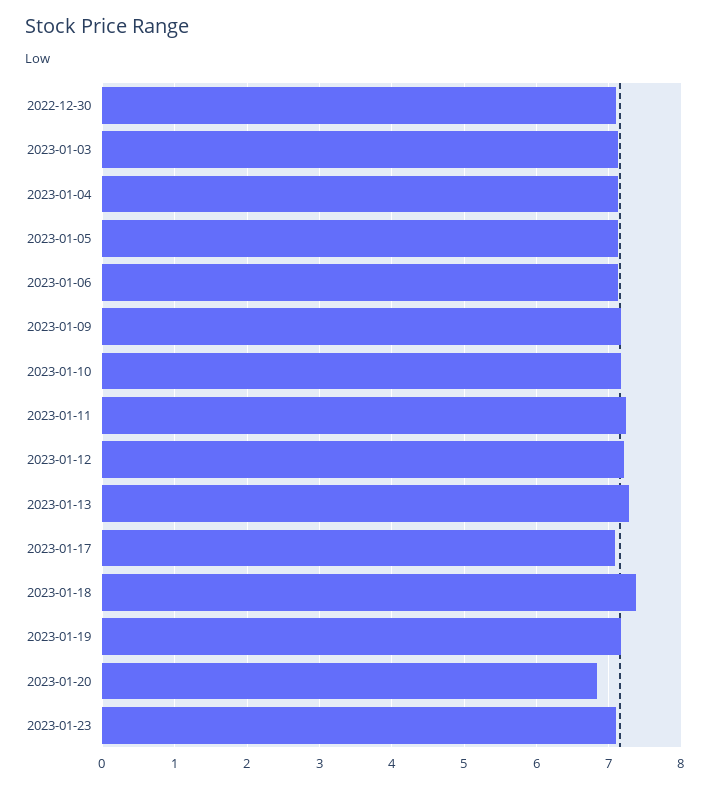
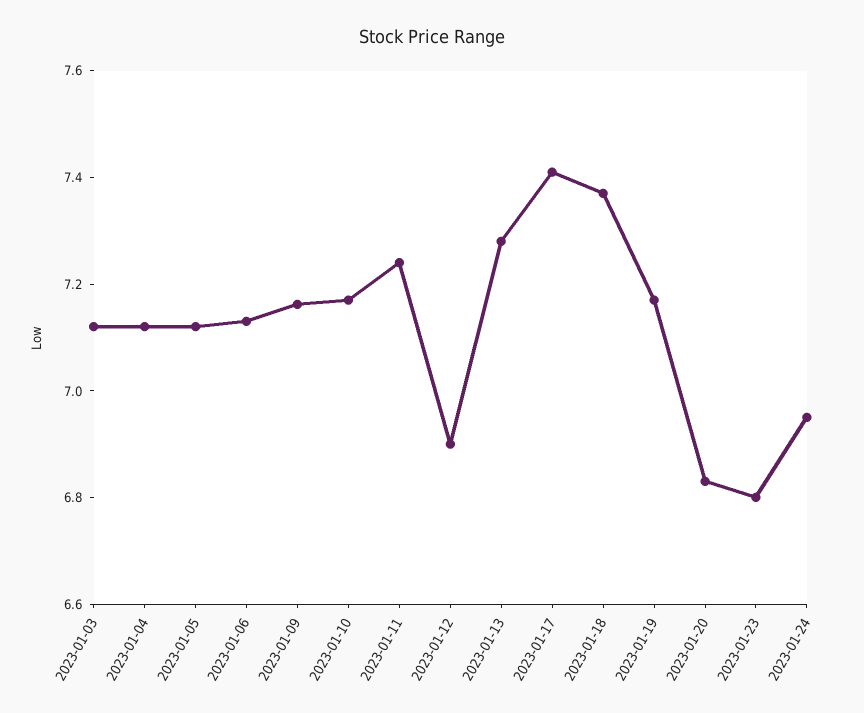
2022-12-30: 7.1 -> none
2023-01-12: 7.2 -> 6.9
2023-01-17: 7.1 -> 7.4
2023-01-23: 7.1 -> 6.8
2023-01-24: none -> 6.95

